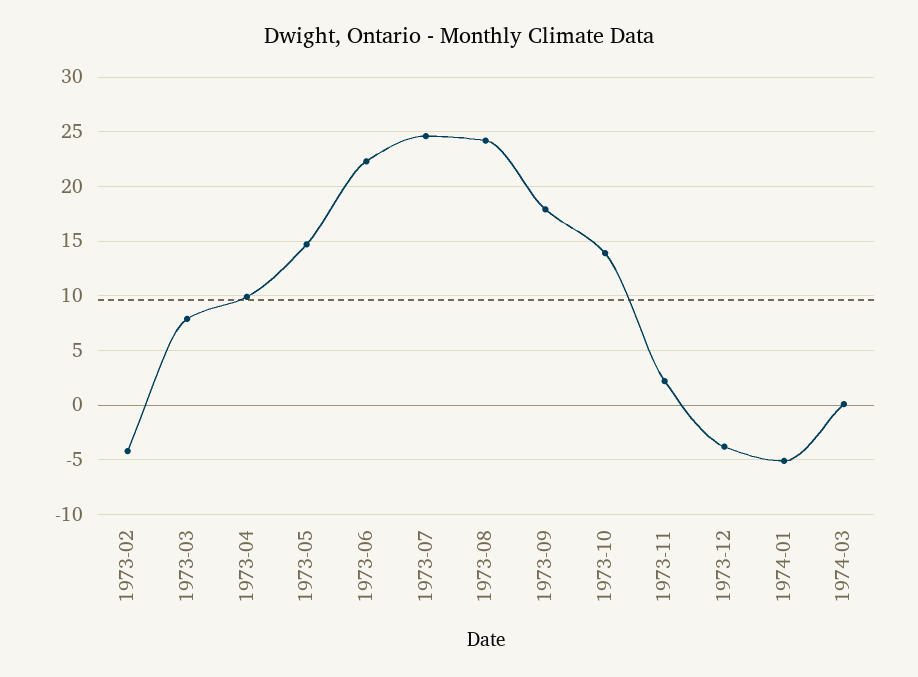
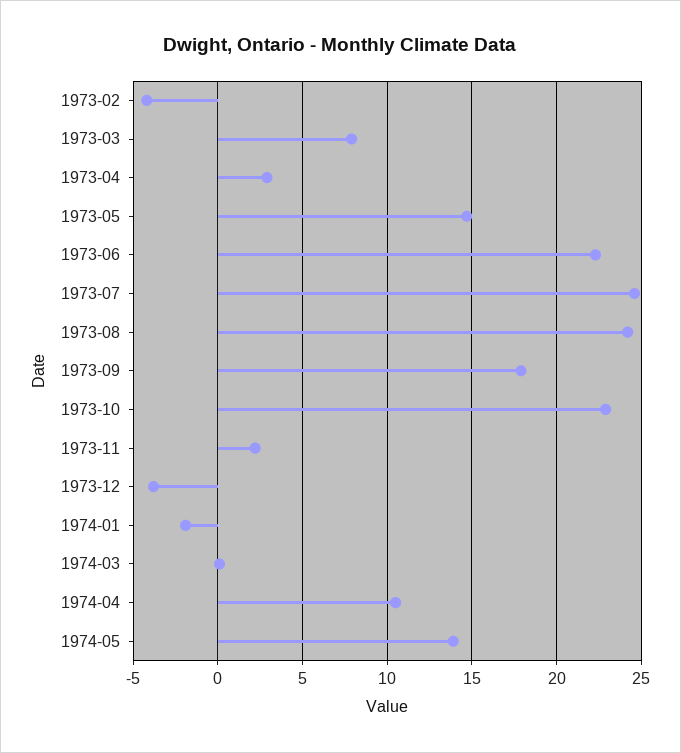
1973-04: 10 -> 3
1973-10: 14 -> 23
1974-01: -5 -> -2
1974-04: none -> 10.5
1974-05: none -> 14

